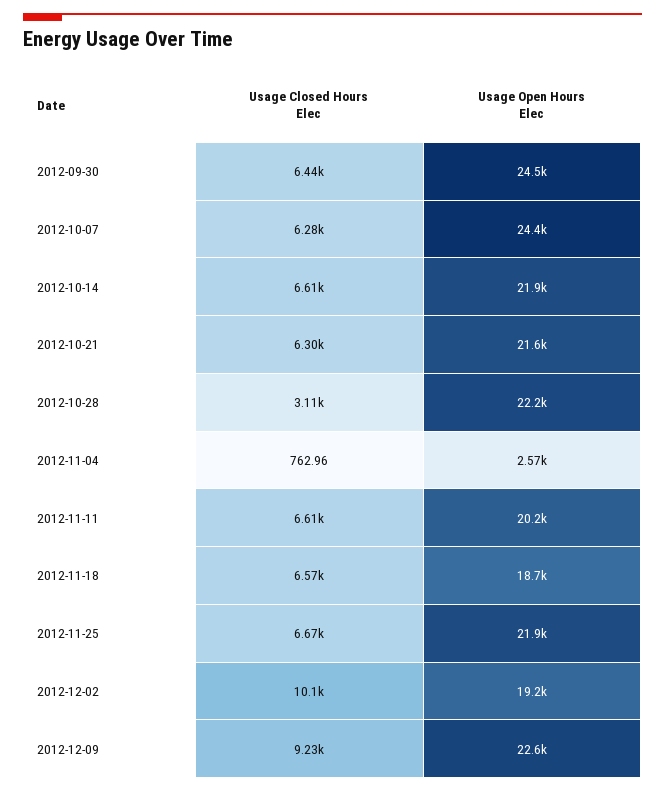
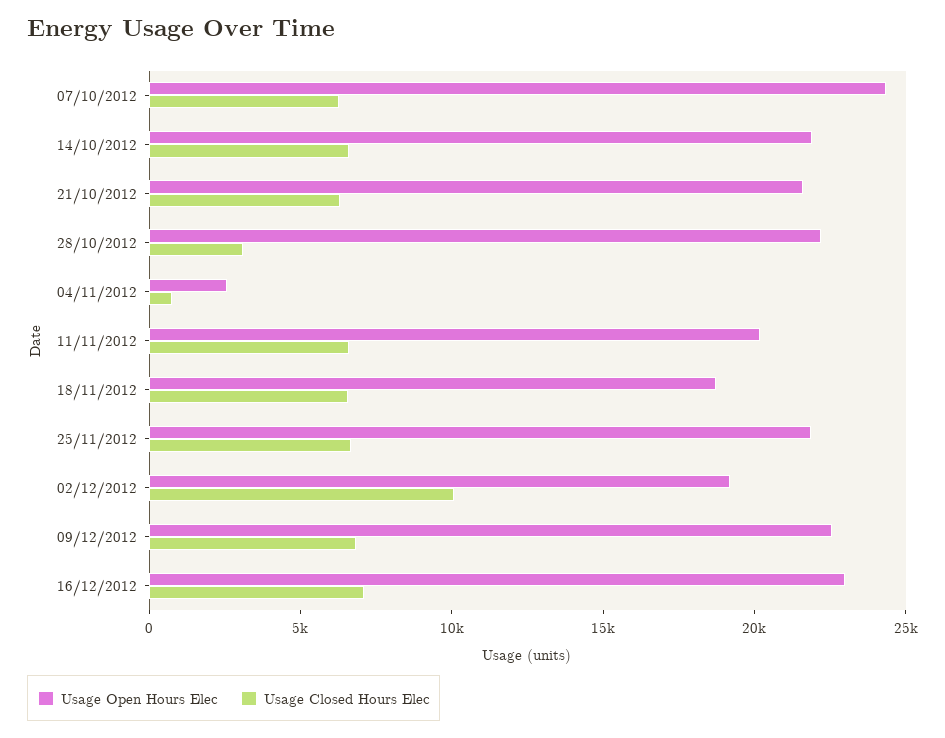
Usage Closed Hours Elec, 2012-09-30: 6440 -> none
Usage Open Hours Elec, 2012-09-30: 24500 -> none
Usage Closed Hours Elec, 2012-12-09: 9230 -> 7000
Usage Open Hours Elec, 16/12/2012: none -> 23000
Usage Closed Hours Elec, 16/12/2012: none -> 7000

